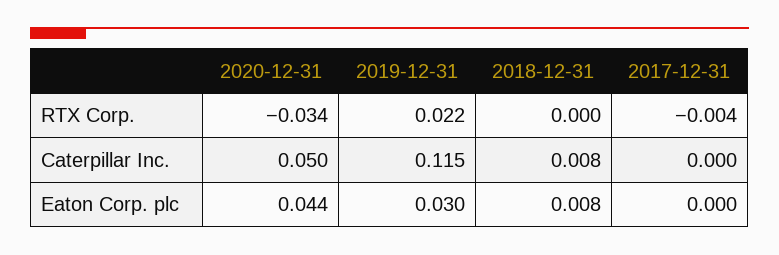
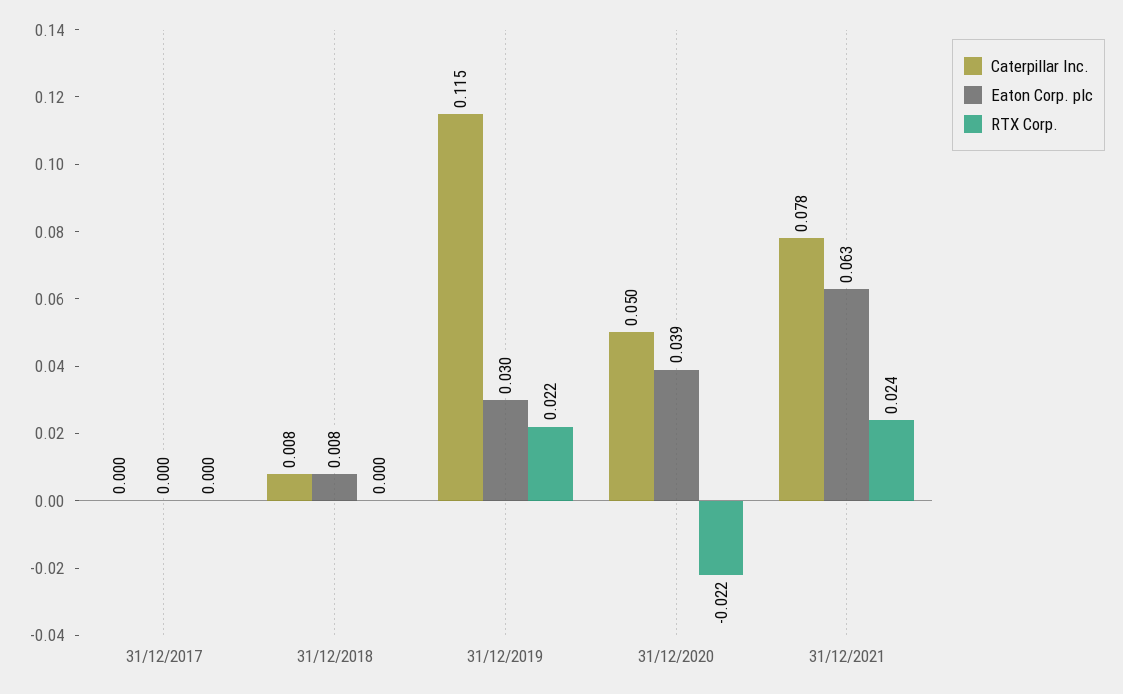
RTX Corp., 2020-12-31: -0.034 -> -0.022
RTX Corp., 2017-12-31: -0.004 -> 0
Eaton Corp. plc, 2020-12-31: 0.044 -> 0.039
Caterpillar Inc., 31/12/2021: none -> 0.078
Eaton Corp. plc, 31/12/2021: none -> 0.063
RTX Corp., 31/12/2021: none -> 0.024

